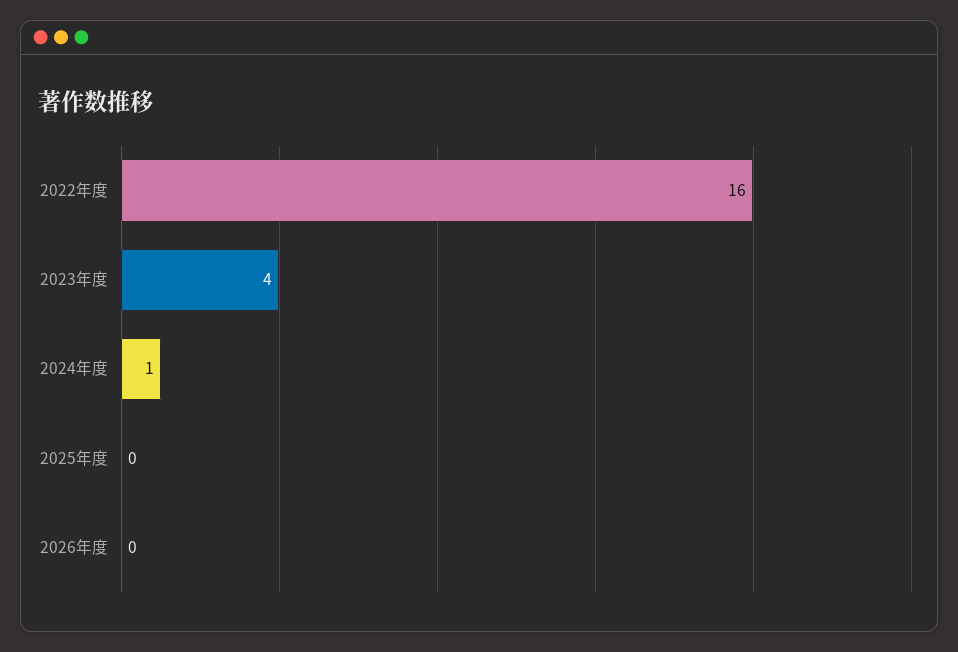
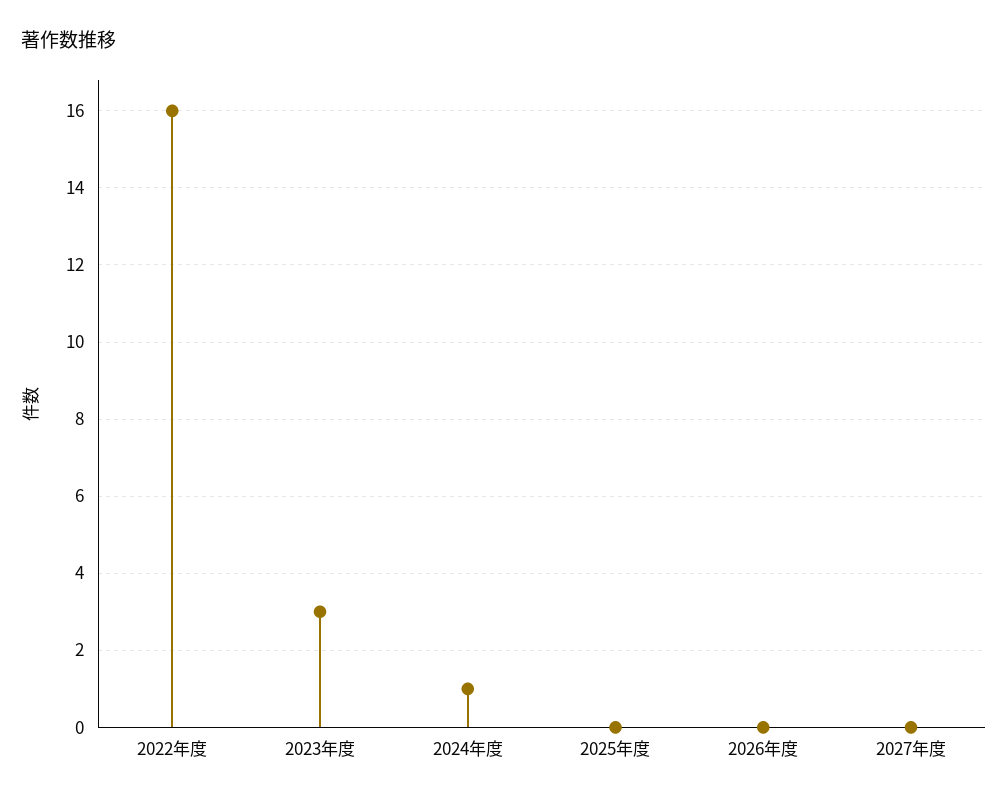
2023年度: 4 -> 3
2027年度: none -> 0

